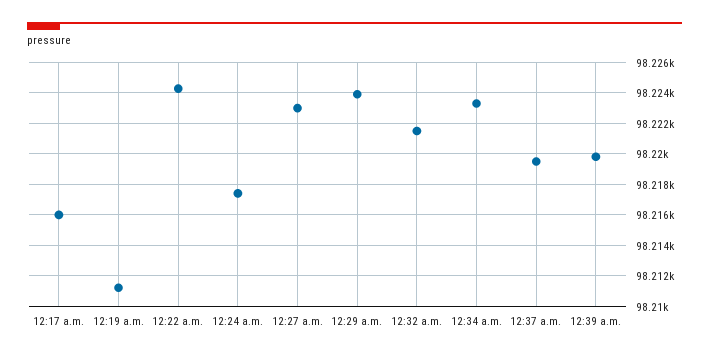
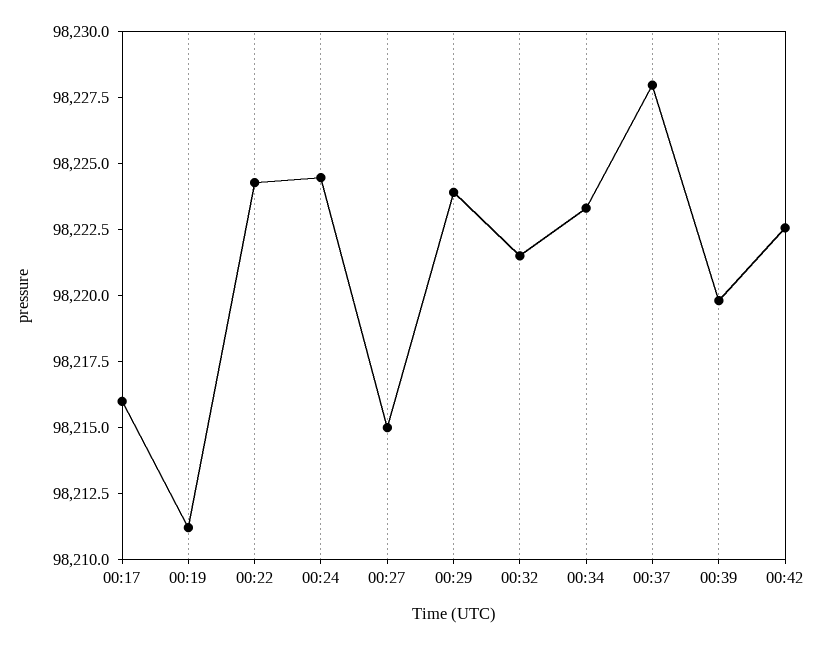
12:24 a.m.: 98217.5 -> 98224.5
12:27 a.m.: 98223 -> 98215
12:37 a.m.: 98219.5 -> 98228
00:42: none -> 98222.5

